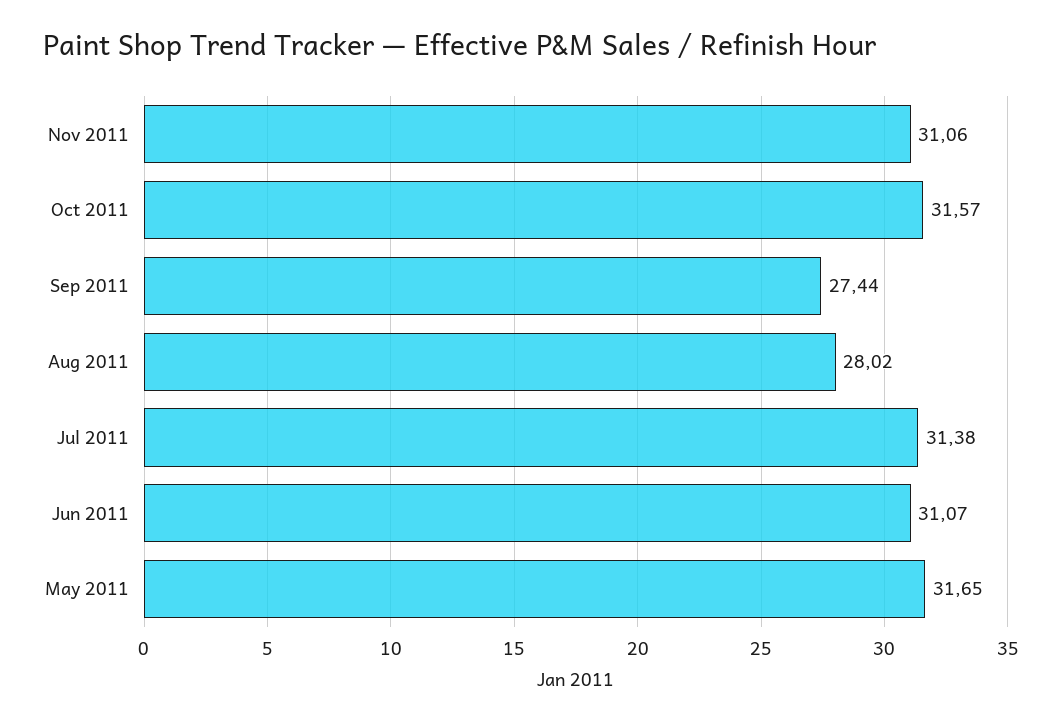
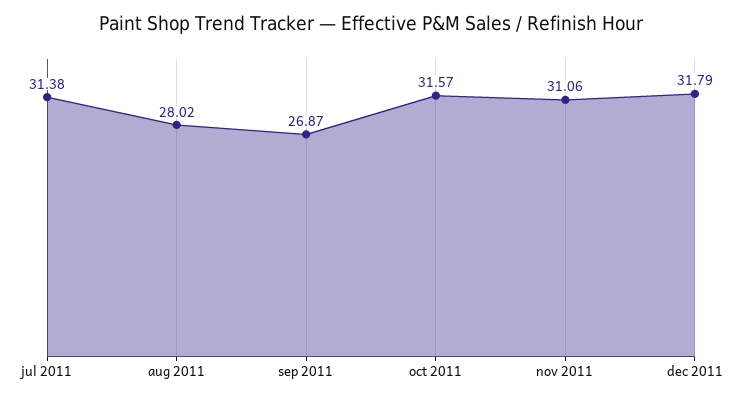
Sep 2011: 27.44 -> 26.87
Jun 2011: 31.07 -> none
May 2011: 31.65 -> none
dec 2011: none -> 31.79

